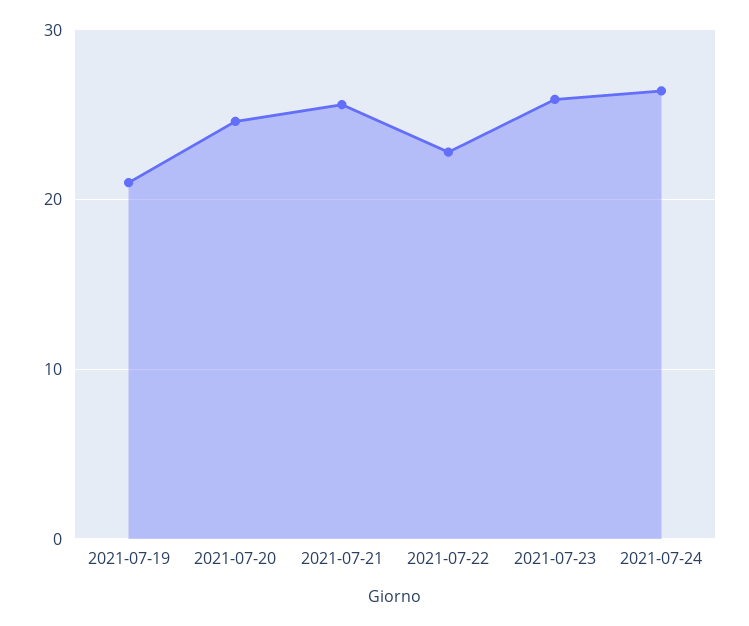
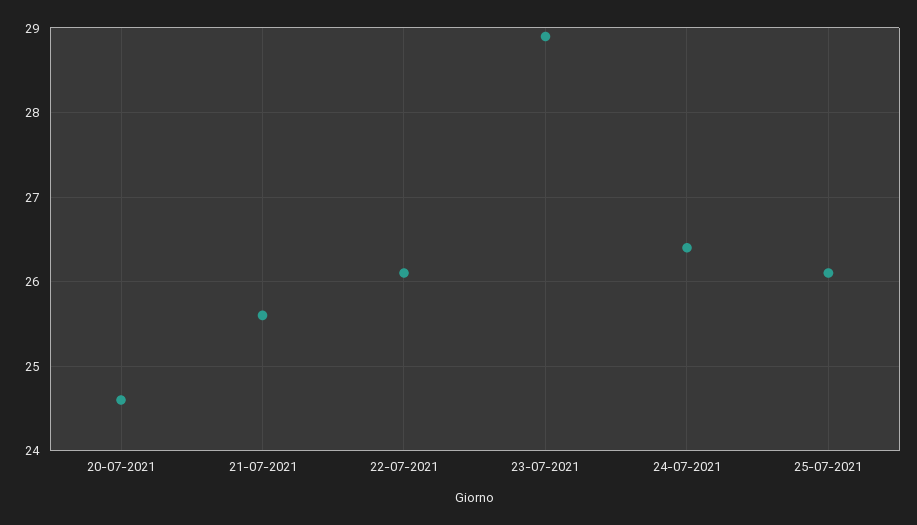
2021-07-19: 21 -> none
2021-07-22: 23 -> 26.1
2021-07-23: 26 -> 28.9
25-07-2021: none -> 26.1

